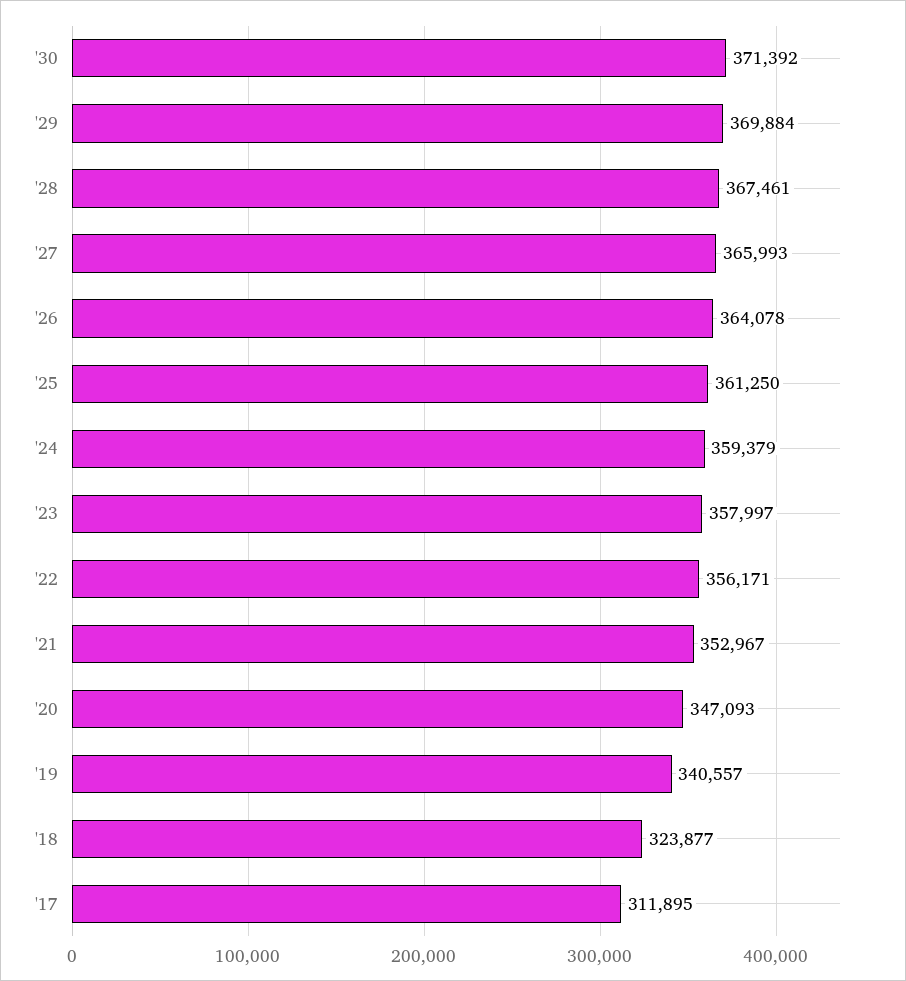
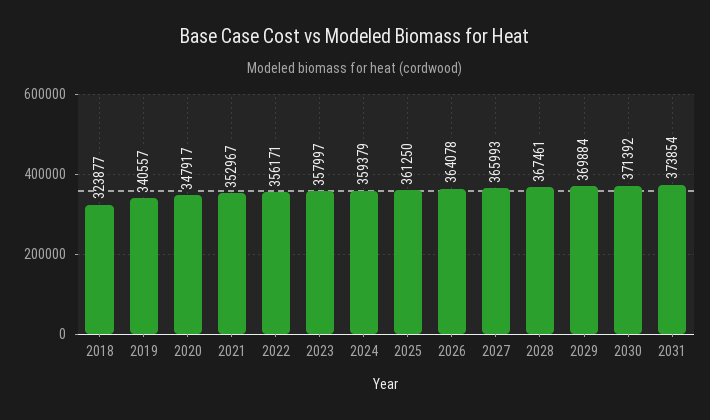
'20: 347093 -> 347917
'17: 311895 -> none
2031: none -> 373854

